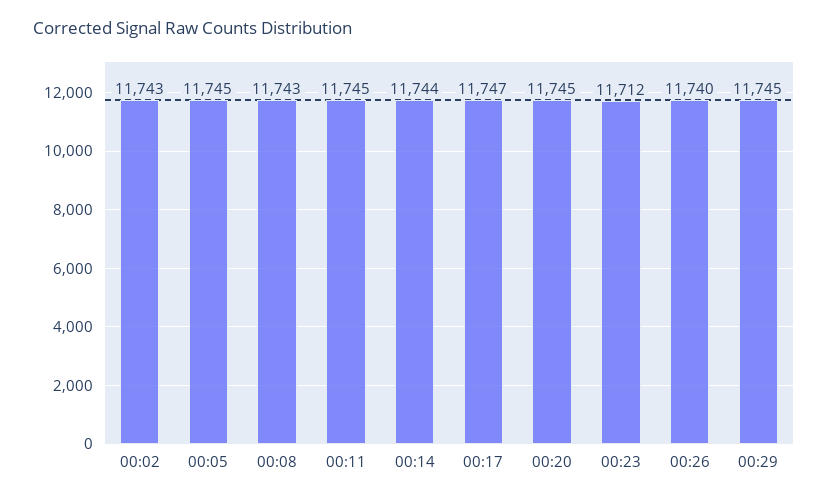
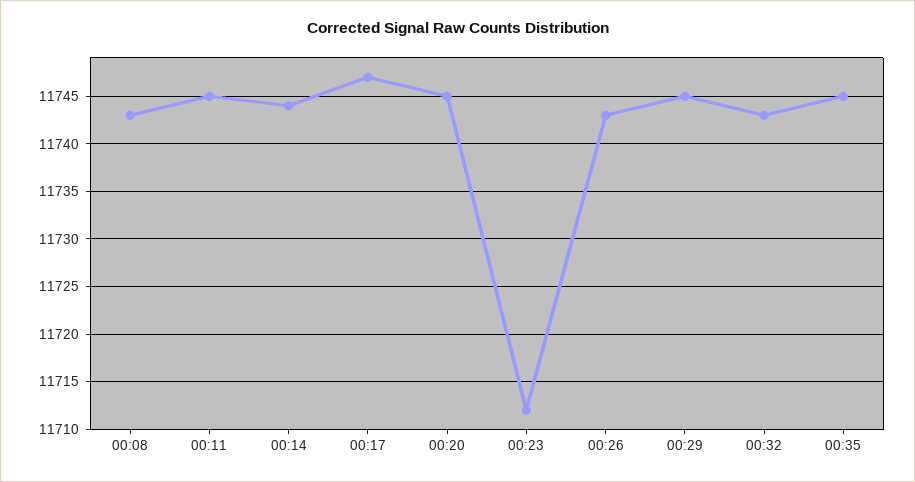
00:02: 11743 -> none
00:05: 11745 -> none
00:26: 11740 -> 11743
00:32: none -> 11743
00:35: none -> 11745

